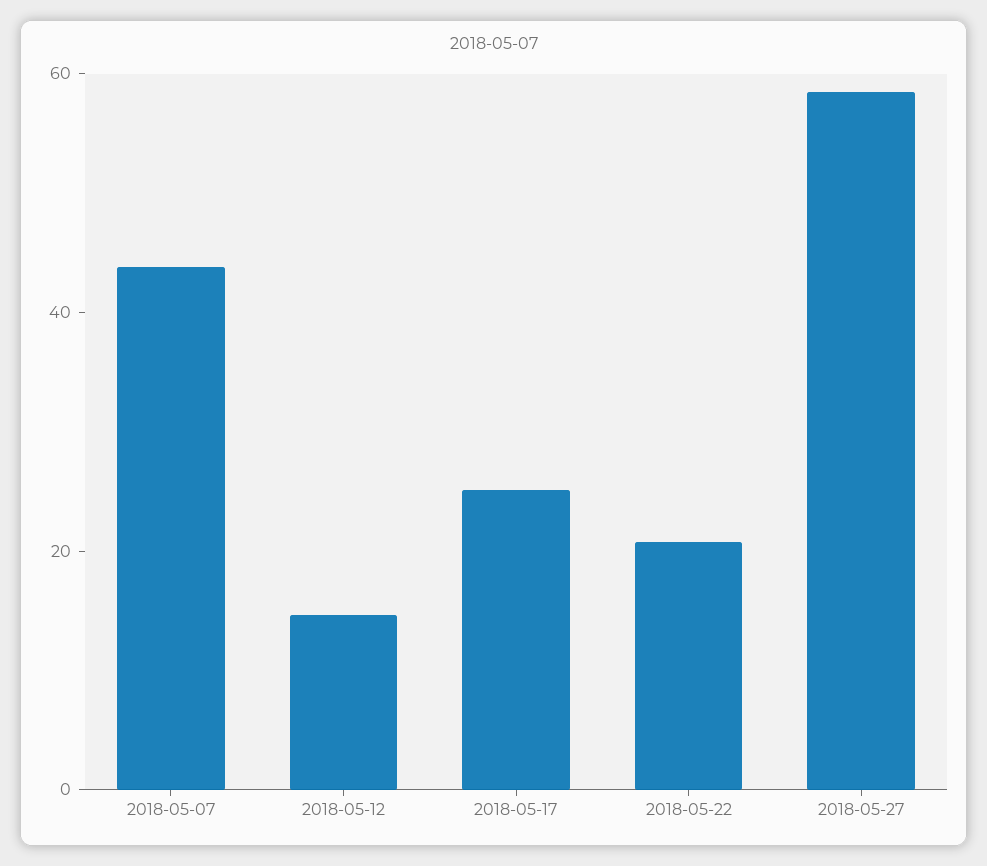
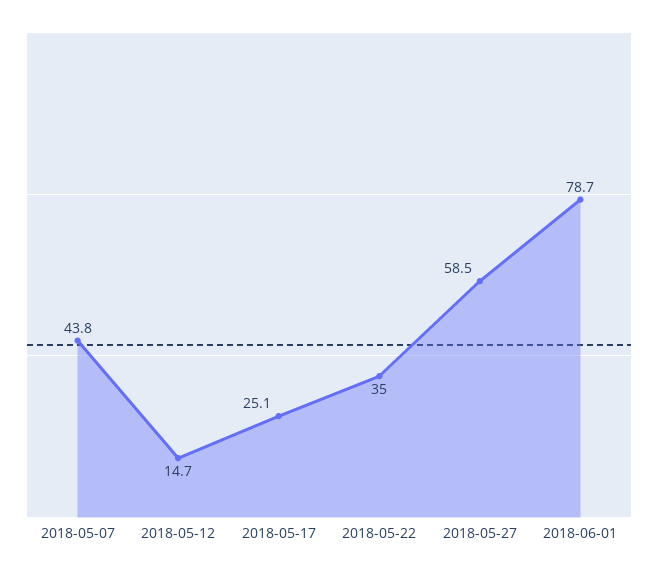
2018-05-22: 20 -> 35
2018-06-01: none -> 78.7

